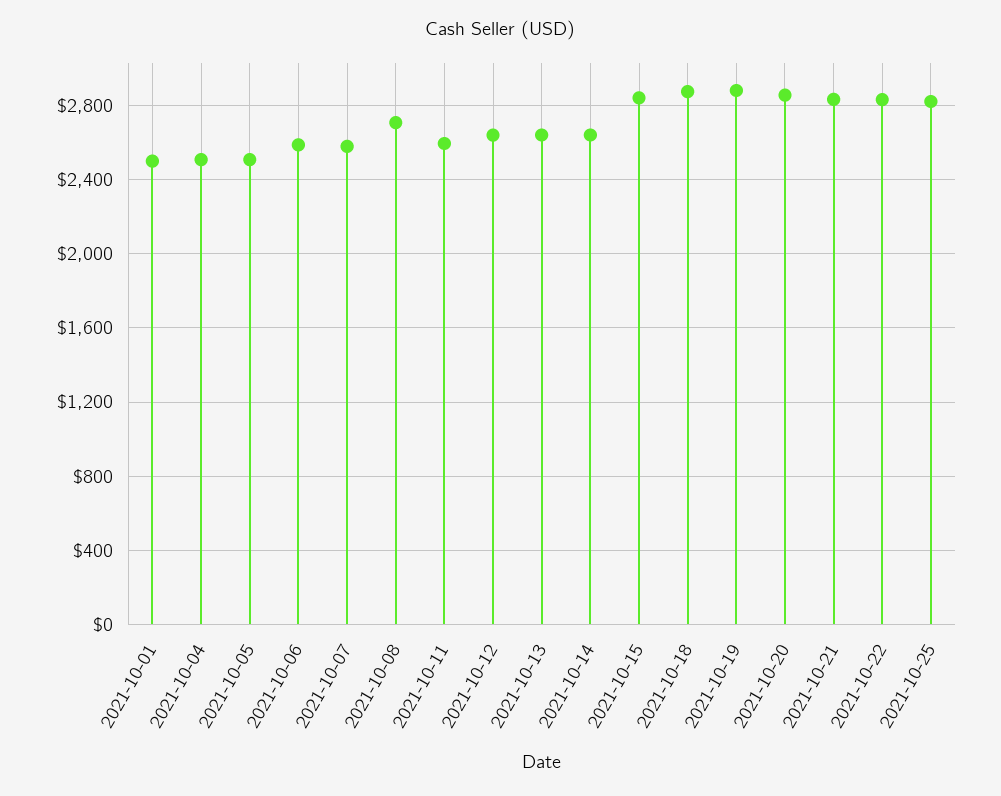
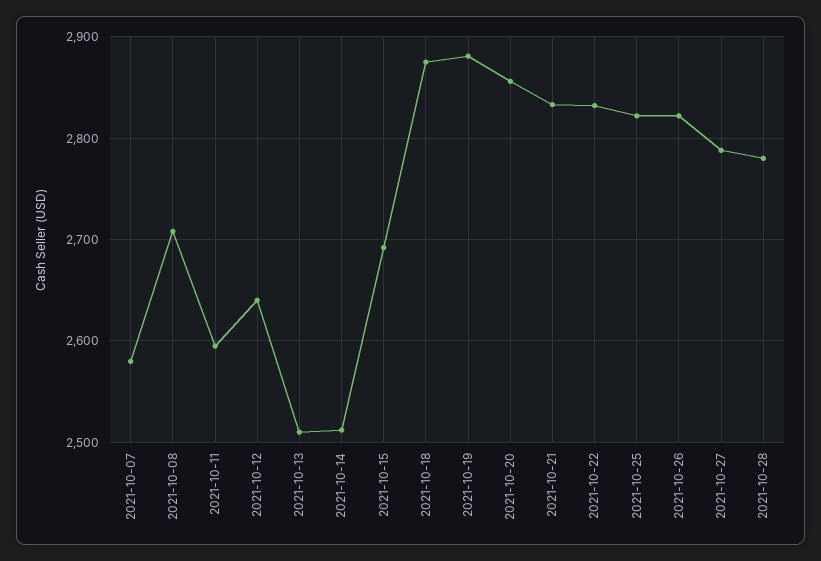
2021-10-01: 2500 -> none
2021-10-04: 2500 -> none
2021-10-05: 2500 -> none
2021-10-06: 2600 -> none
2021-10-13: 2650 -> 2510
2021-10-14: 2650 -> 2510
2021-10-15: 2850 -> 2690
2021-10-26: none -> 2820
2021-10-27: none -> 2790
2021-10-28: none -> 2780

